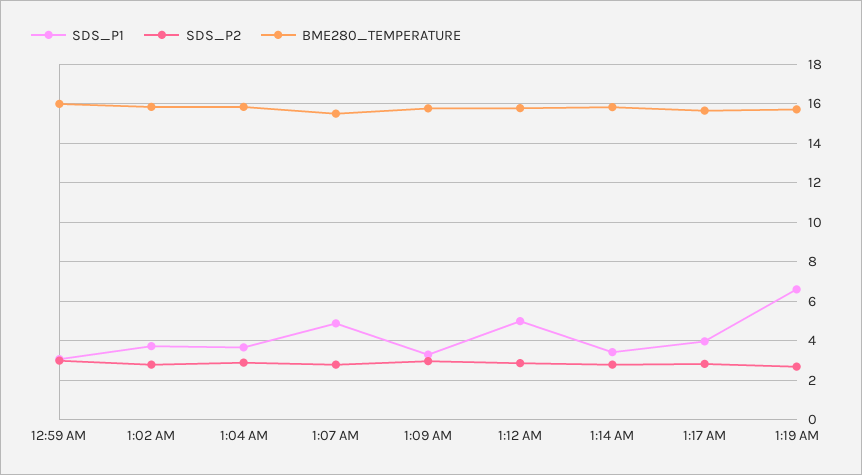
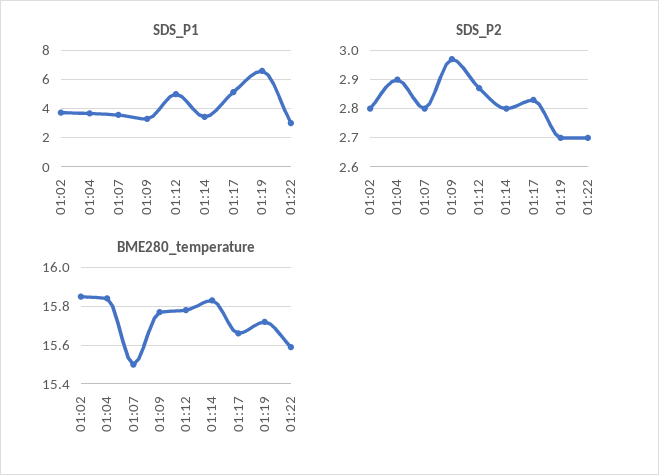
SDS_P1, 12:59 AM: 3 -> none
SDS_P2, 12:59 AM: 3 -> none
BME280_TEMPERATURE, 12:59 AM: 16 -> none
SDS_P1, 1:07 AM: 5 -> 3.5
SDS_P1, 1:17 AM: 4 -> 5
SDS_P1, 01:22: none -> 3
SDS_P2, 01:22: none -> 2.7
BME280_TEMPERATURE, 01:22: none -> 15.6

